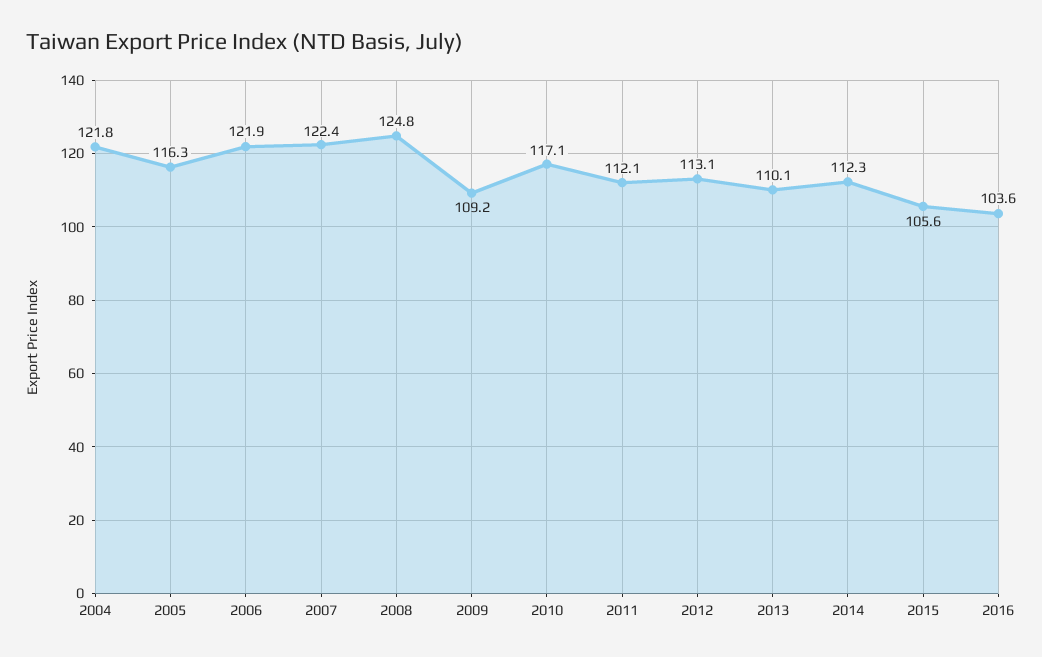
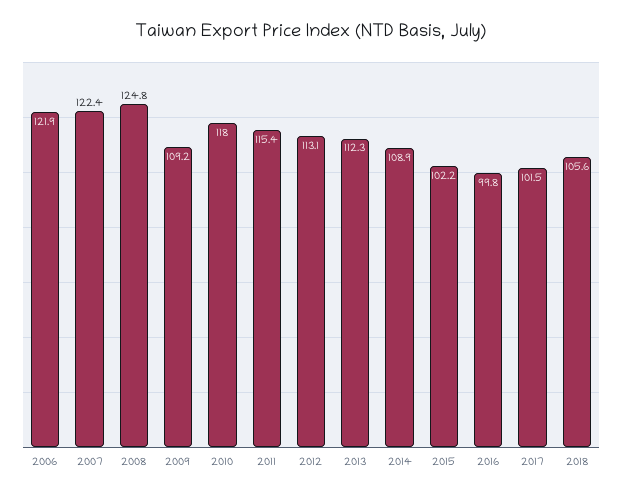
2004: 121.8 -> none
2005: 116.3 -> none
2010: 117.1 -> 118
2011: 112.1 -> 115.4
2013: 110.1 -> 112.3
2014: 112.3 -> 108.9
2015: 105.6 -> 102.2
2016: 103.6 -> 99.8
2017: none -> 101.5
2018: none -> 105.6

